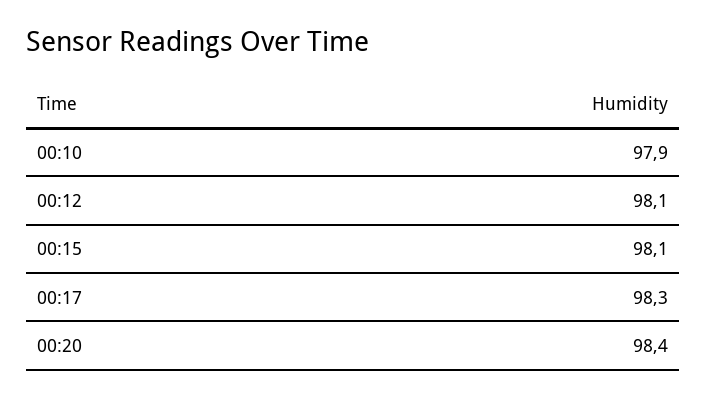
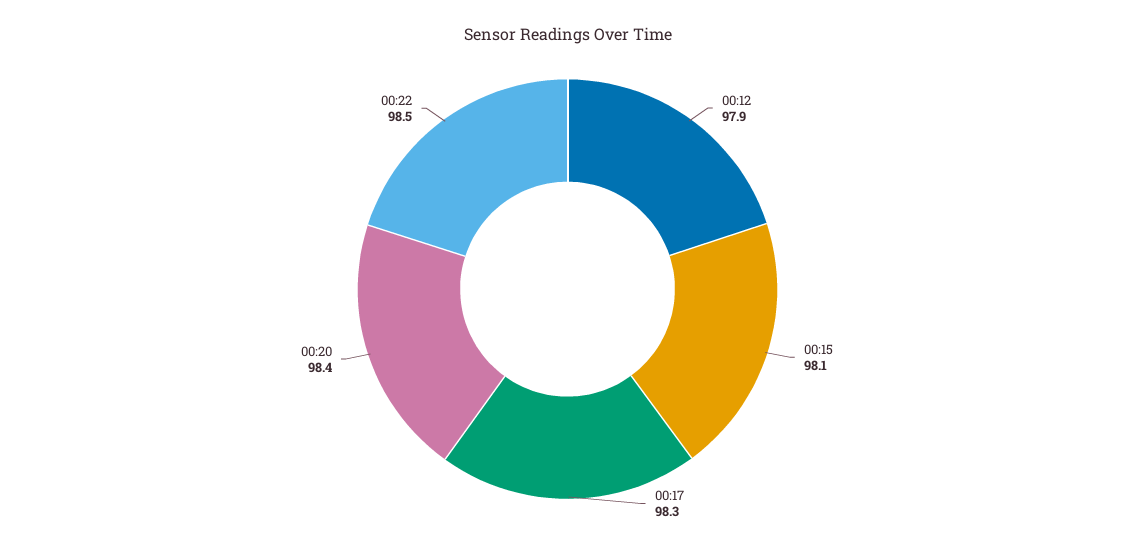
00:10: 97.9 -> none
00:12: 98.1 -> 97.9
00:22: none -> 98.5

